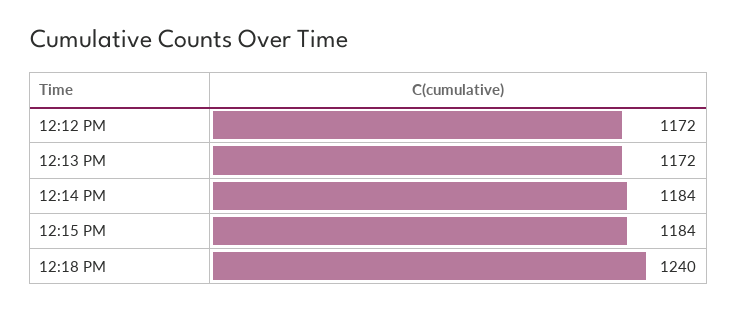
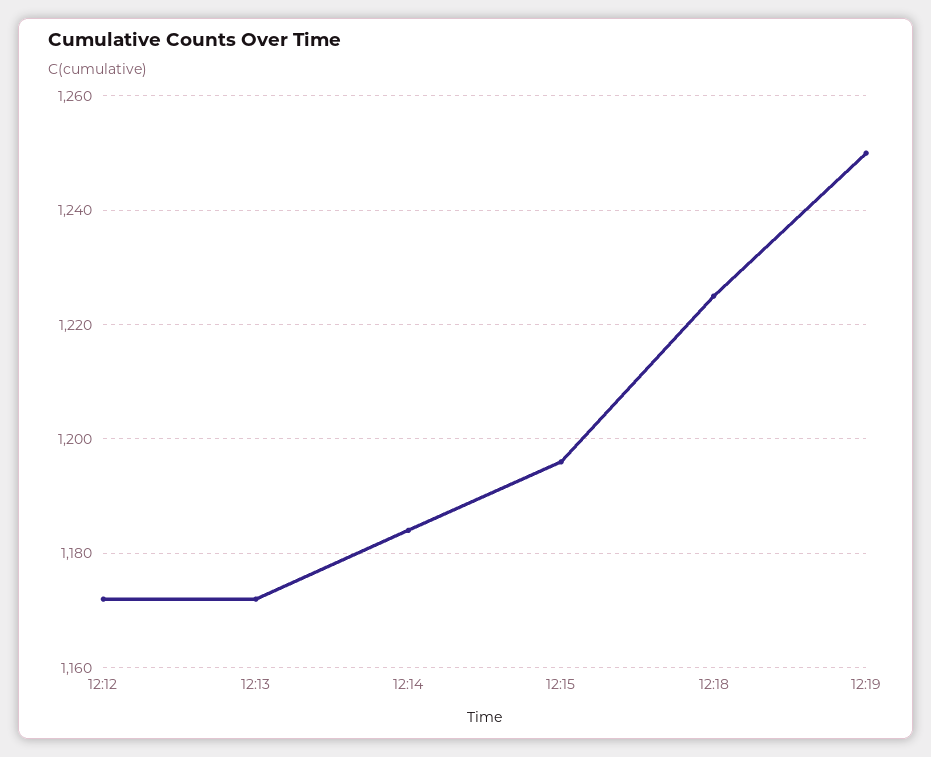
12:15 PM: 1184 -> 1195
12:18 PM: 1240 -> 1225
12:19: none -> 1250

